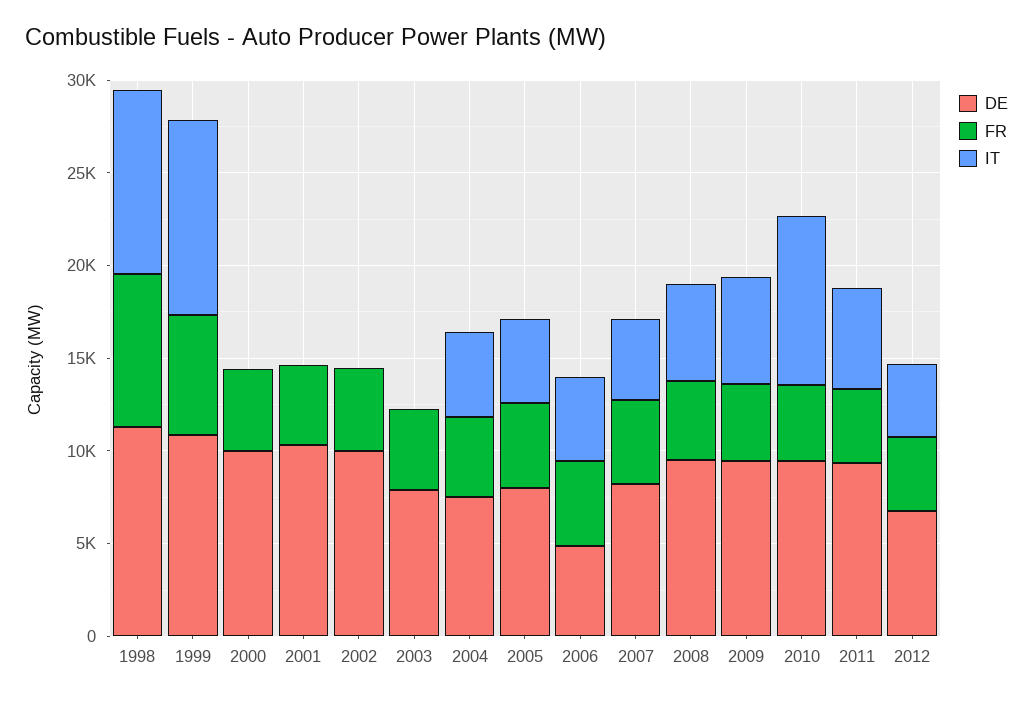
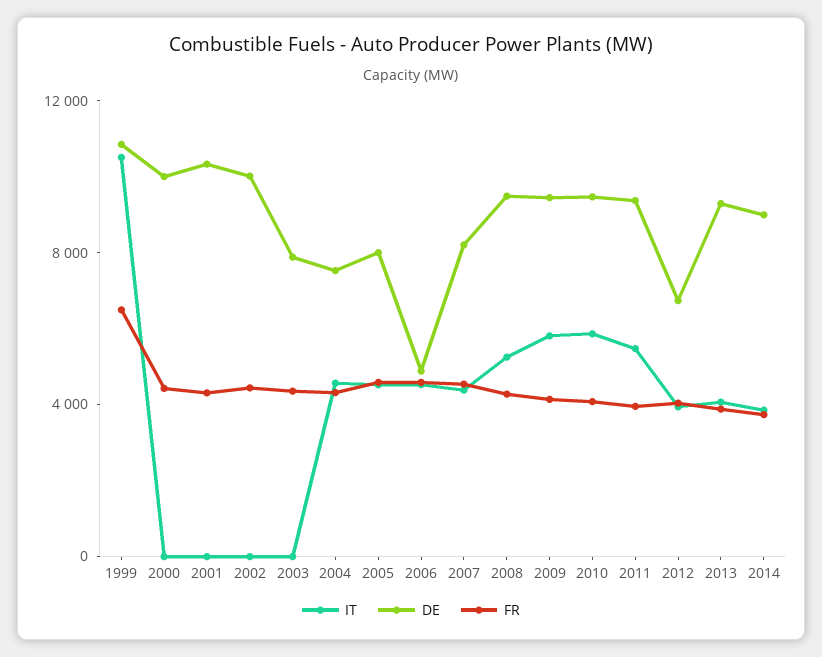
DE, 1998: 11000 -> none
FR, 1998: 8000 -> none
IT, 1998: 10000 -> none
IT, 2010: 9000 -> 6000
IT, 2013: none -> 4000
DE, 2013: none -> 9000
FR, 2013: none -> 4000
IT, 2014: none -> 4000
DE, 2014: none -> 9000
FR, 2014: none -> 4000

